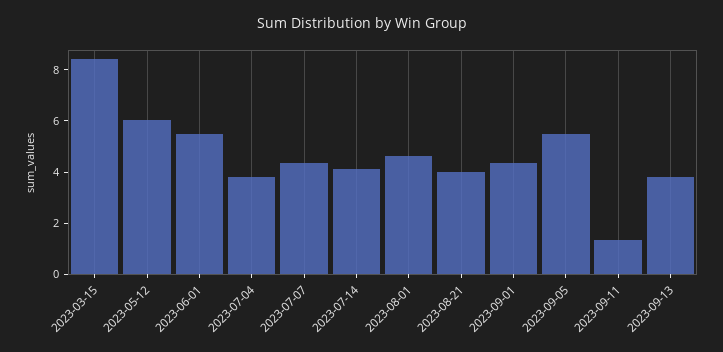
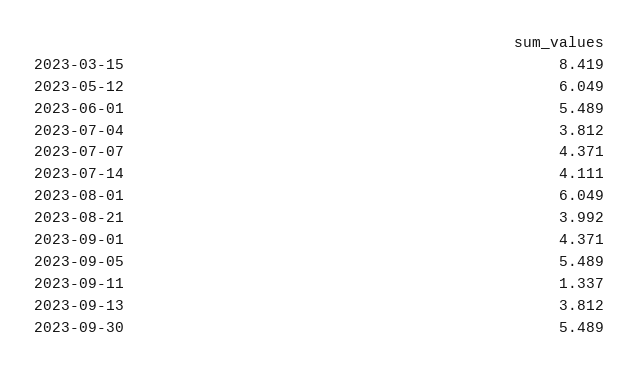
2023-08-01: 4.5 -> 6.049
2023-09-30: none -> 5.489

